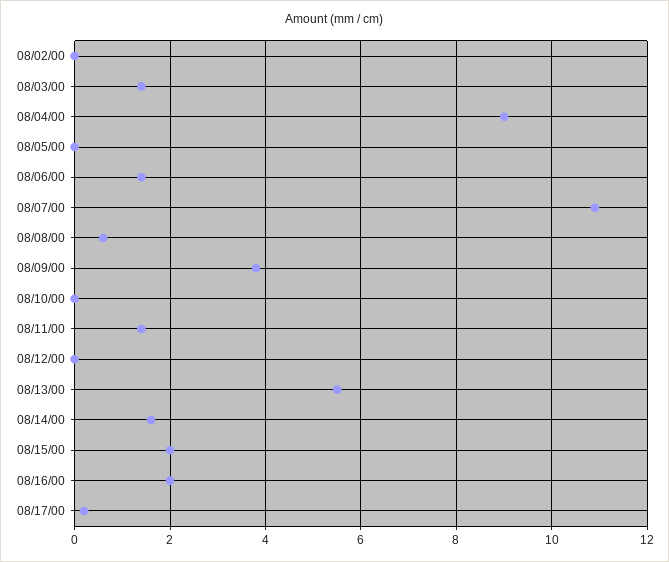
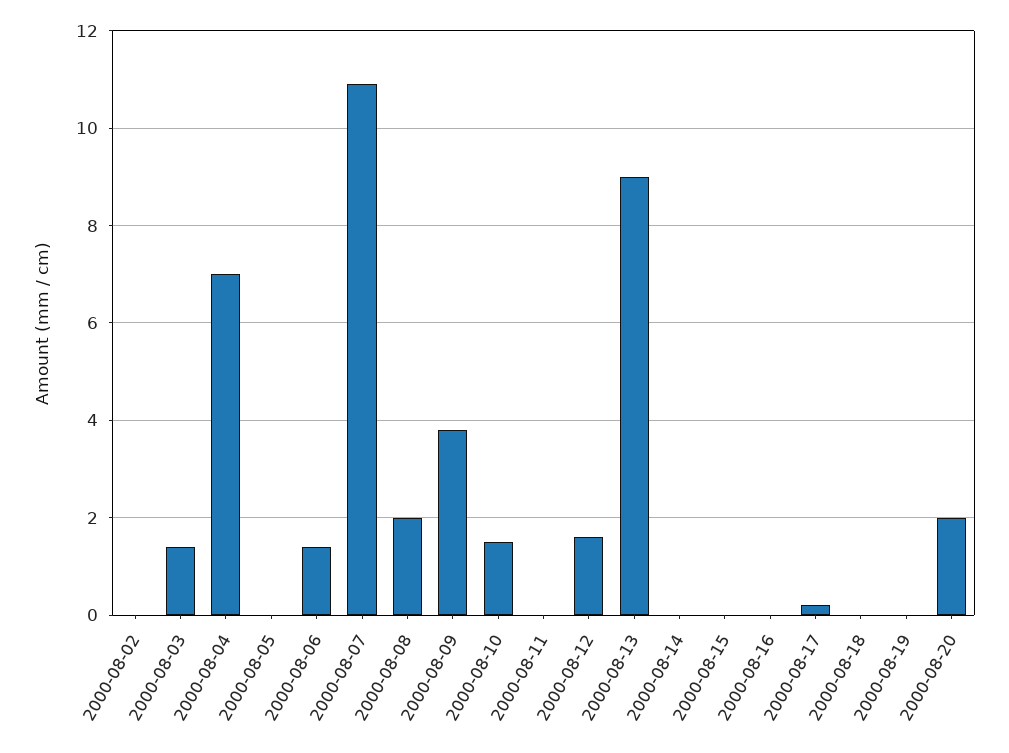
08/04/00: 9 -> 7
08/08/00: 0.5 -> 2
08/10/00: 0 -> 1.5
08/11/00: 1.5 -> 0
08/12/00: 0 -> 1.5
08/13/00: 5.5 -> 9
08/14/00: 1.5 -> 0
08/15/00: 2 -> 0
08/16/00: 2 -> 0
2000-08-18: none -> 0
2000-08-19: none -> 0
2000-08-20: none -> 2

